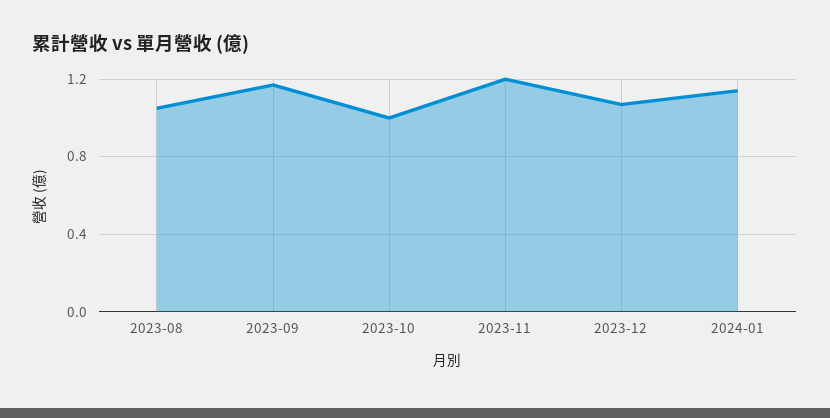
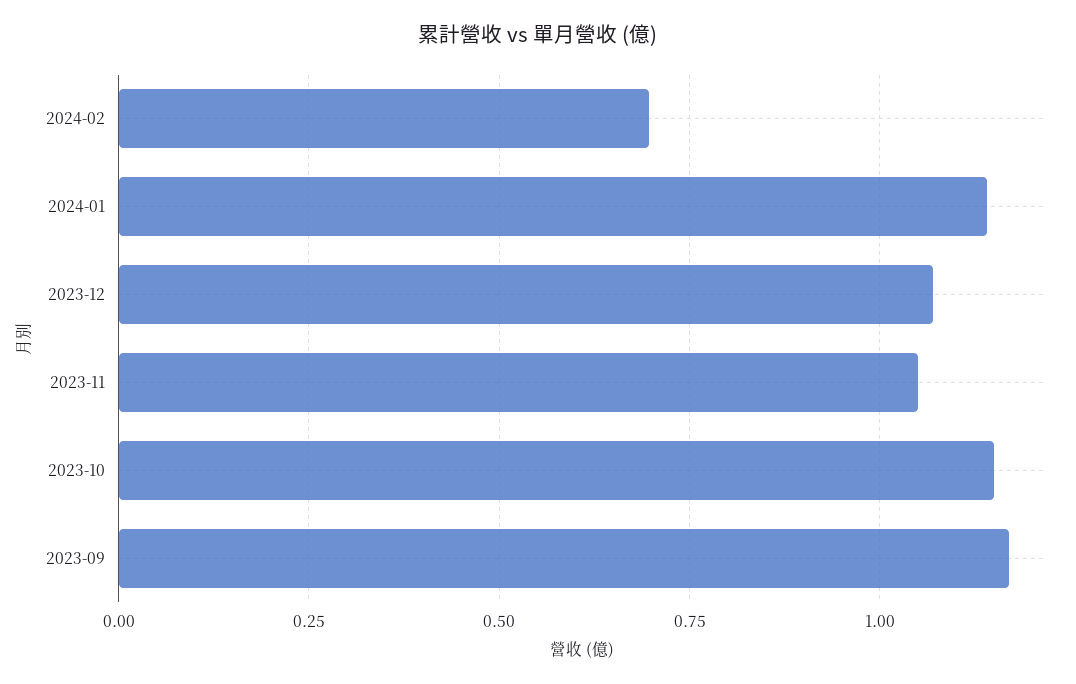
2023-08: 1.05 -> none
2023-10: 1 -> 1.15
2023-11: 1.2 -> 1.05
2024-02: none -> 0.7

